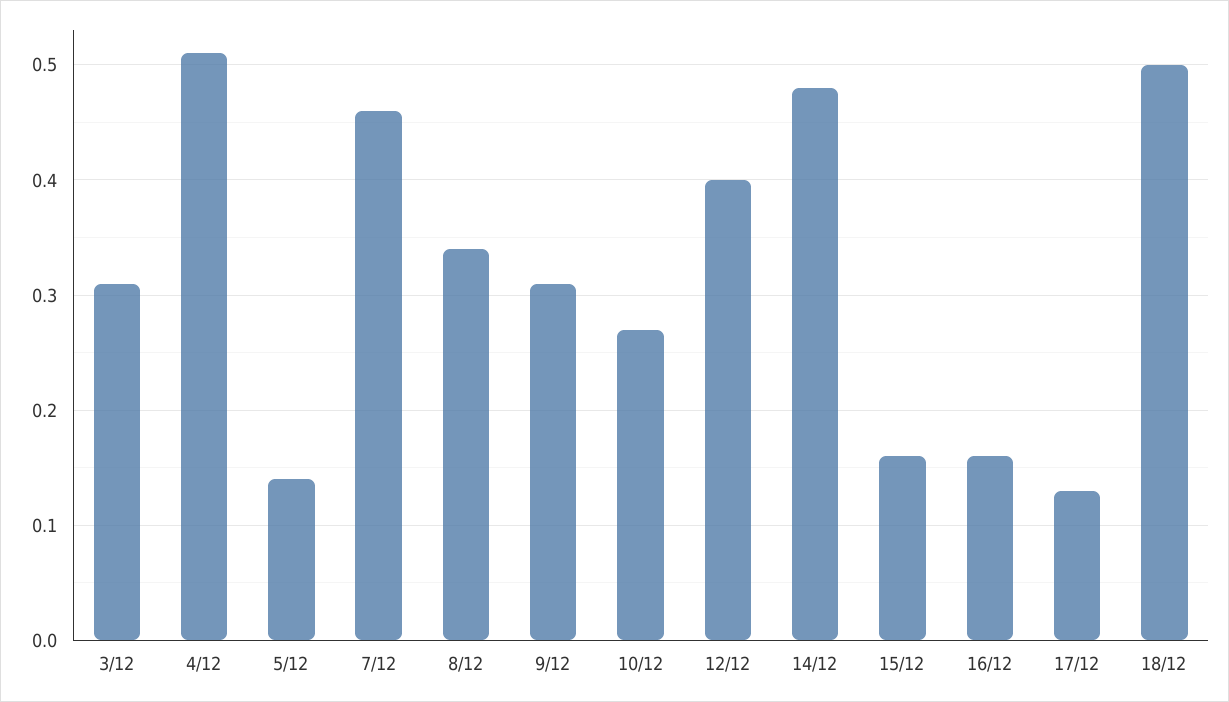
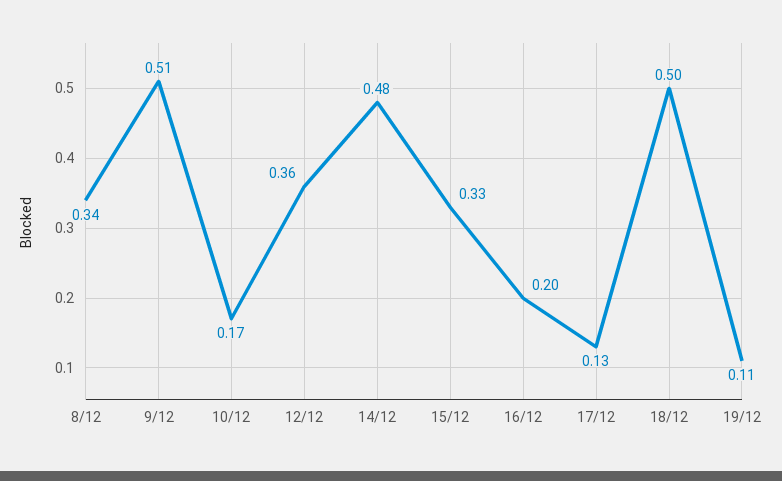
3/12: 0.31 -> none
4/12: 0.51 -> none
5/12: 0.14 -> none
7/12: 0.46 -> none
9/12: 0.31 -> 0.51
10/12: 0.27 -> 0.17
12/12: 0.4 -> 0.36
15/12: 0.16 -> 0.33
16/12: 0.16 -> 0.2
19/12: none -> 0.11

